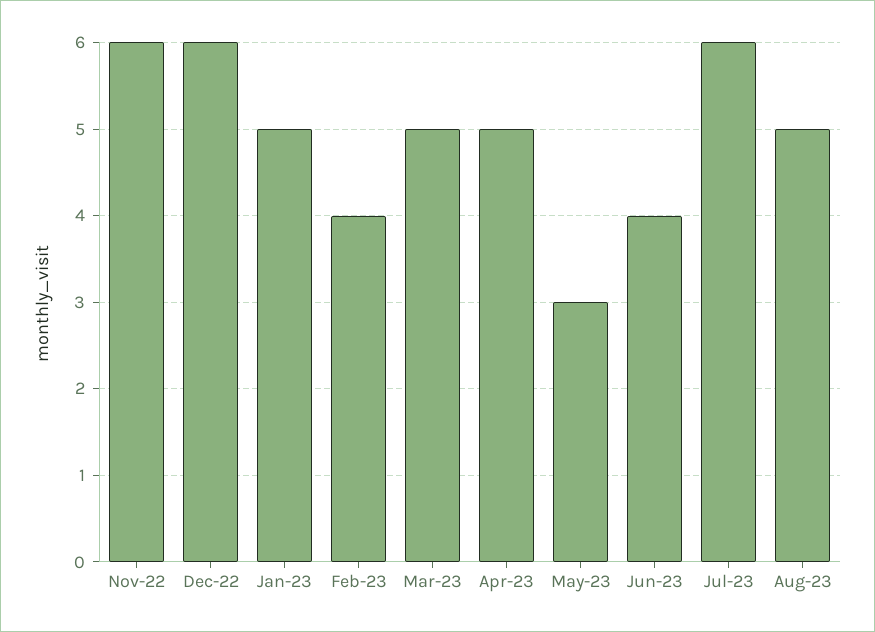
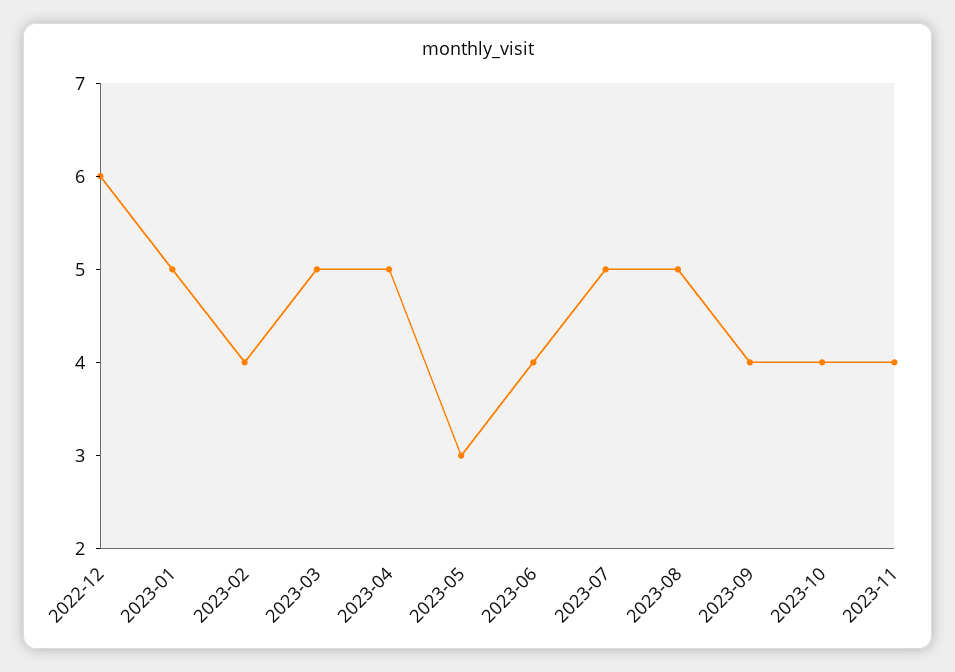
Nov-22: 6 -> none
Jul-23: 6 -> 5
2023-09: none -> 4
2023-10: none -> 4
2023-11: none -> 4

